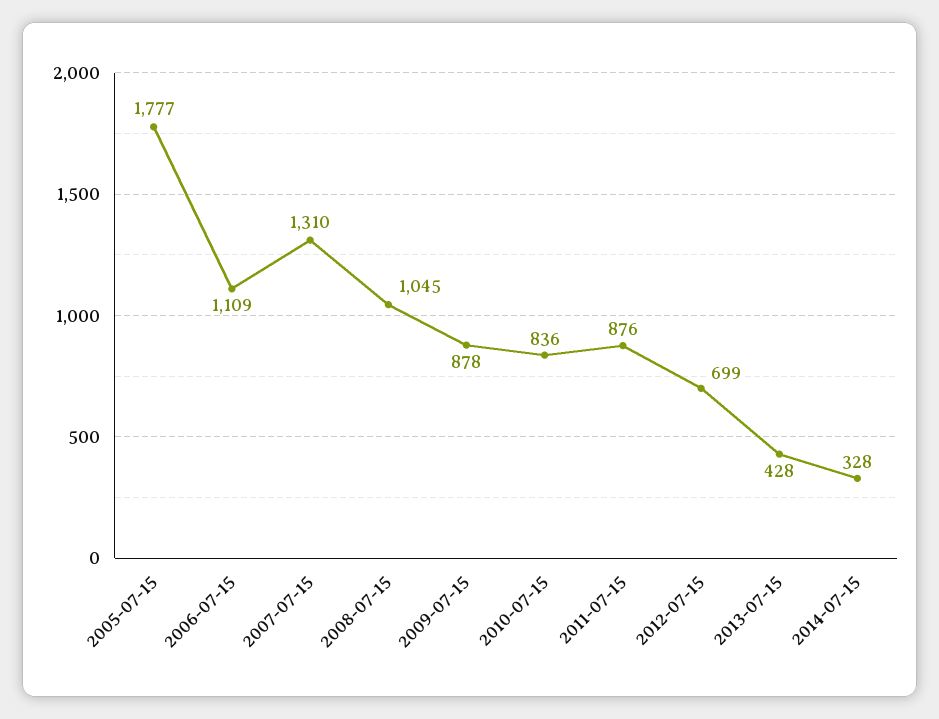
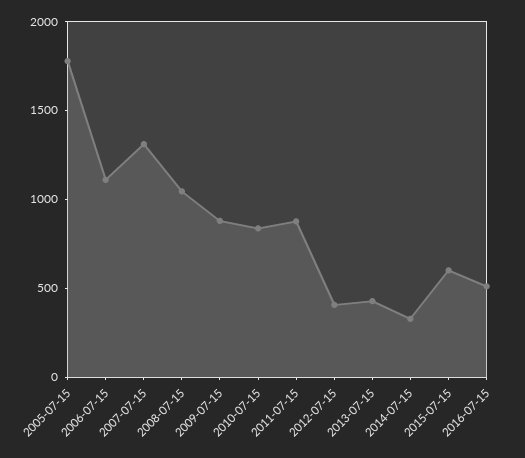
2012-07-15: 699 -> 400
2015-07-15: none -> 600
2016-07-15: none -> 500

